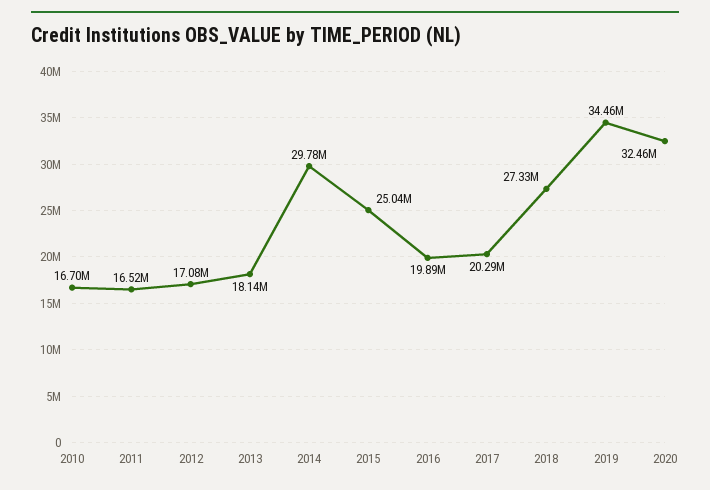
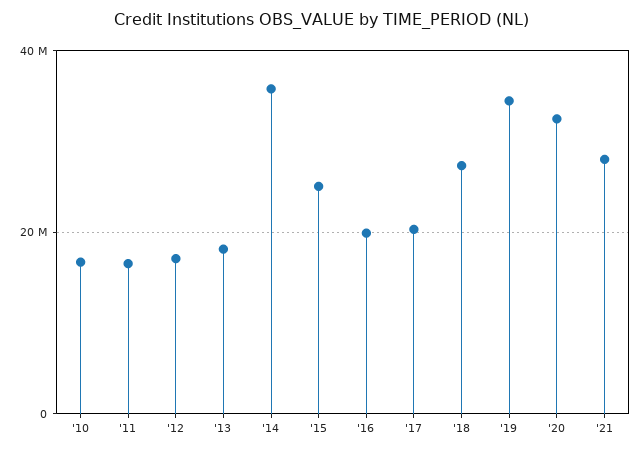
2014: 29780000 -> 36000000
'21: none -> 28000000

